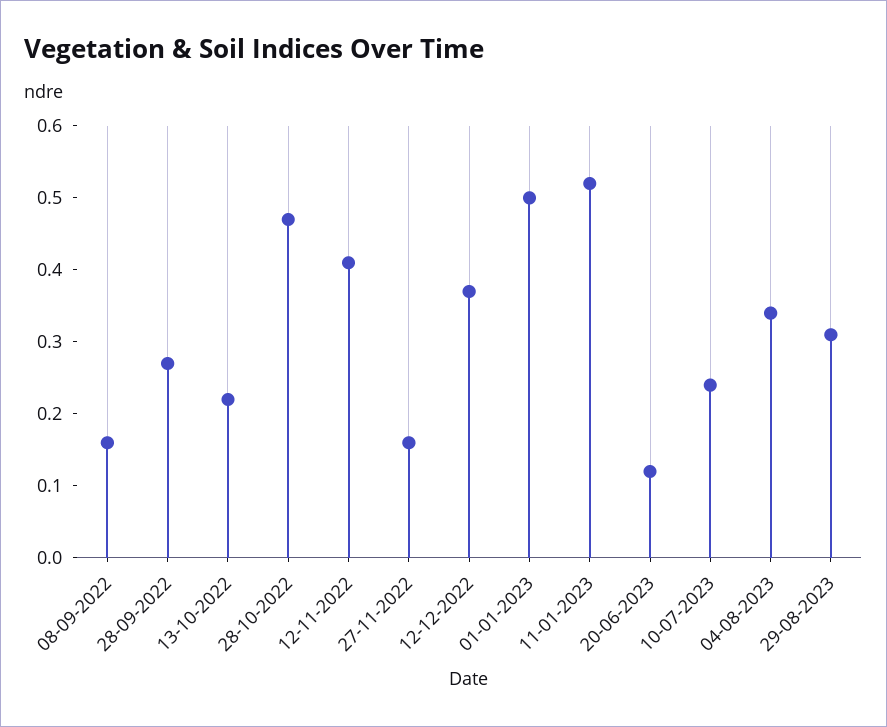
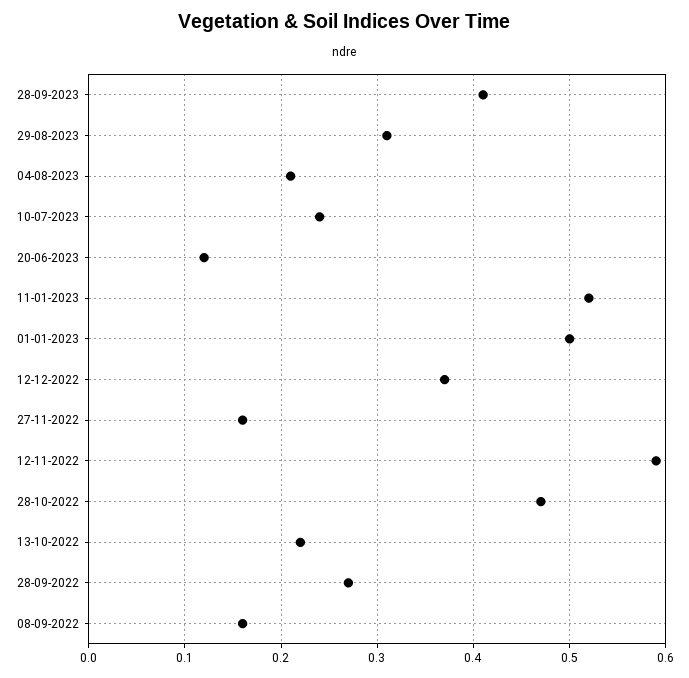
12-11-2022: 0.4 -> 0.59
04-08-2023: 0.35 -> 0.21
28-09-2023: none -> 0.41

